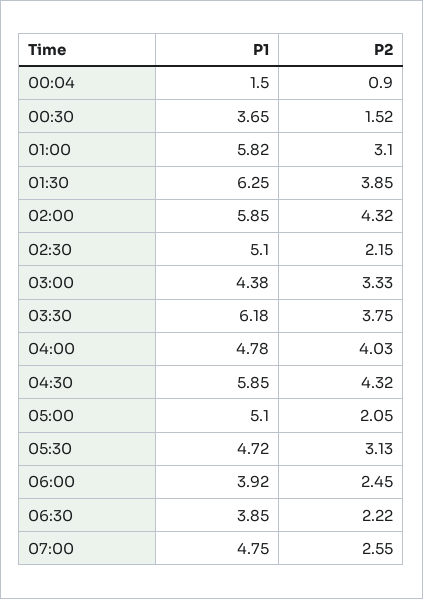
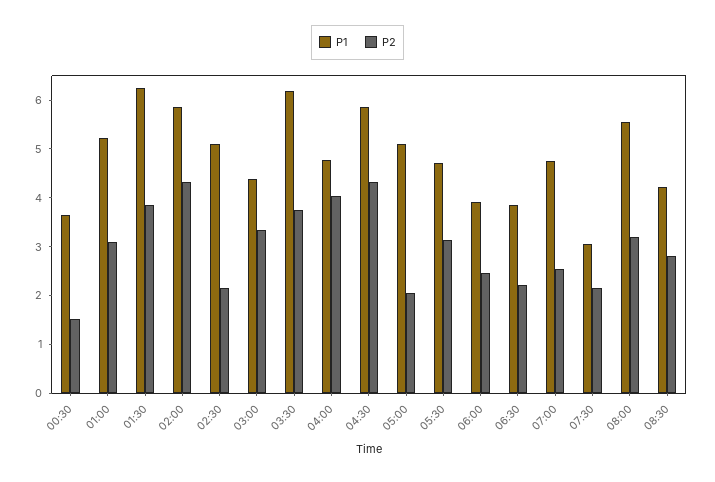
P1, 00:04: 1.5 -> none
P2, 00:04: 0.9 -> none
P1, 01:00: 5.82 -> 5.2
P1, 07:30: none -> 3
P2, 07:30: none -> 2.2
P1, 08:00: none -> 5.6
P2, 08:00: none -> 3.2
P1, 08:30: none -> 4.2
P2, 08:30: none -> 2.8

